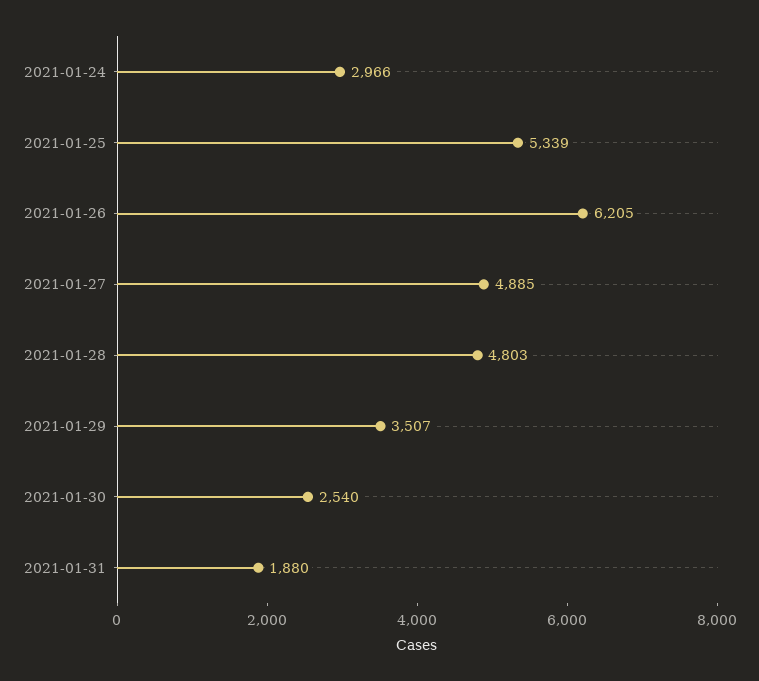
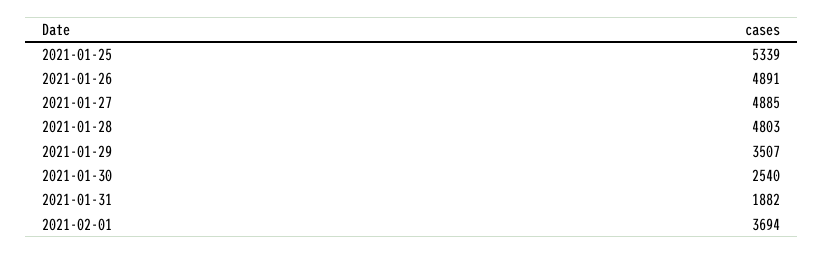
2021-01-24: 2966 -> none
2021-01-26: 6205 -> 4891
2021-01-31: 1880 -> 1882
2021-02-01: none -> 3694

